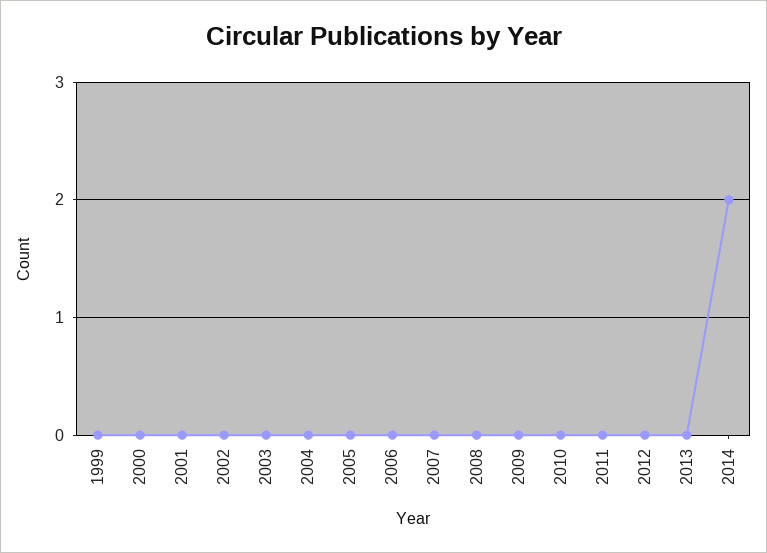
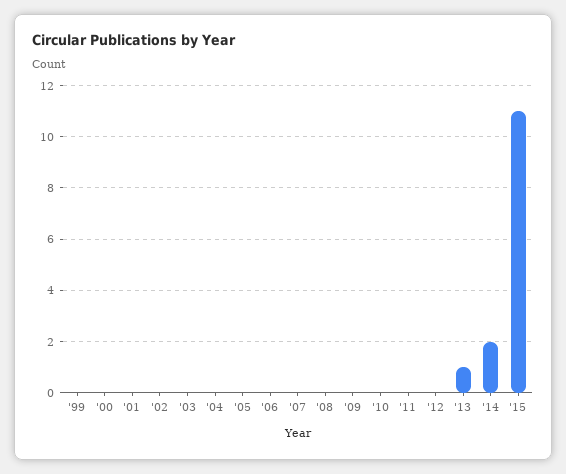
2013: 0 -> 1
'15: none -> 11

